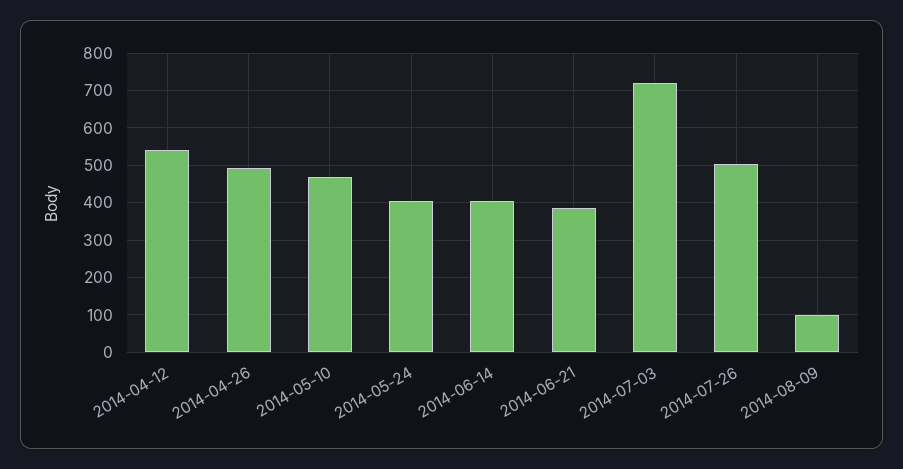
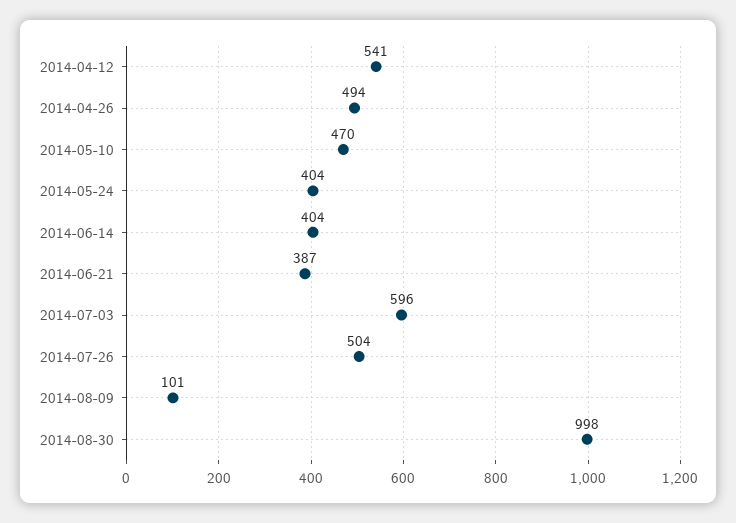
2014-07-03: 720 -> 596
2014-08-30: none -> 998

